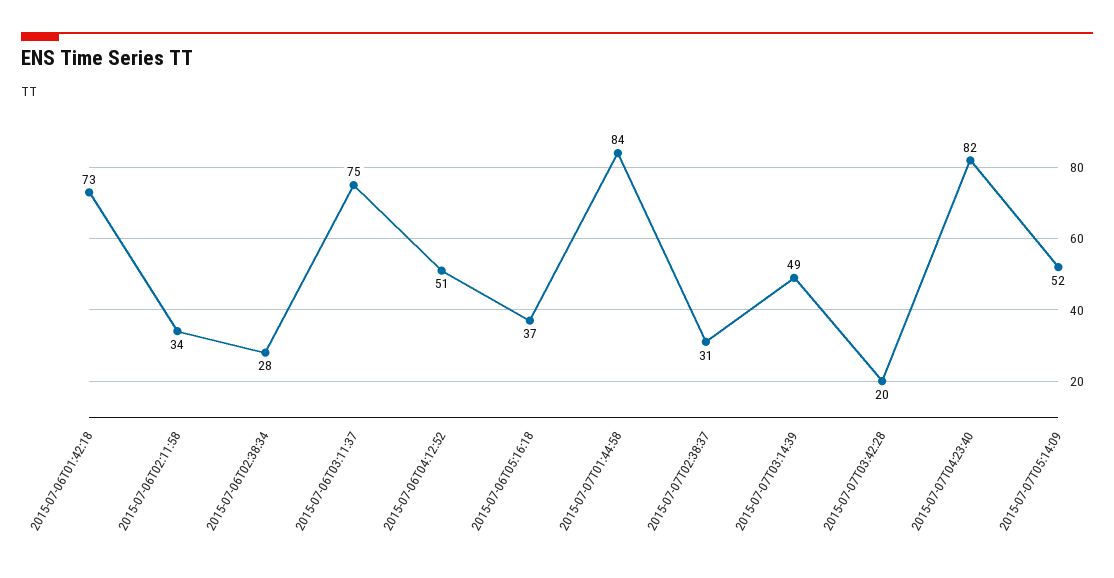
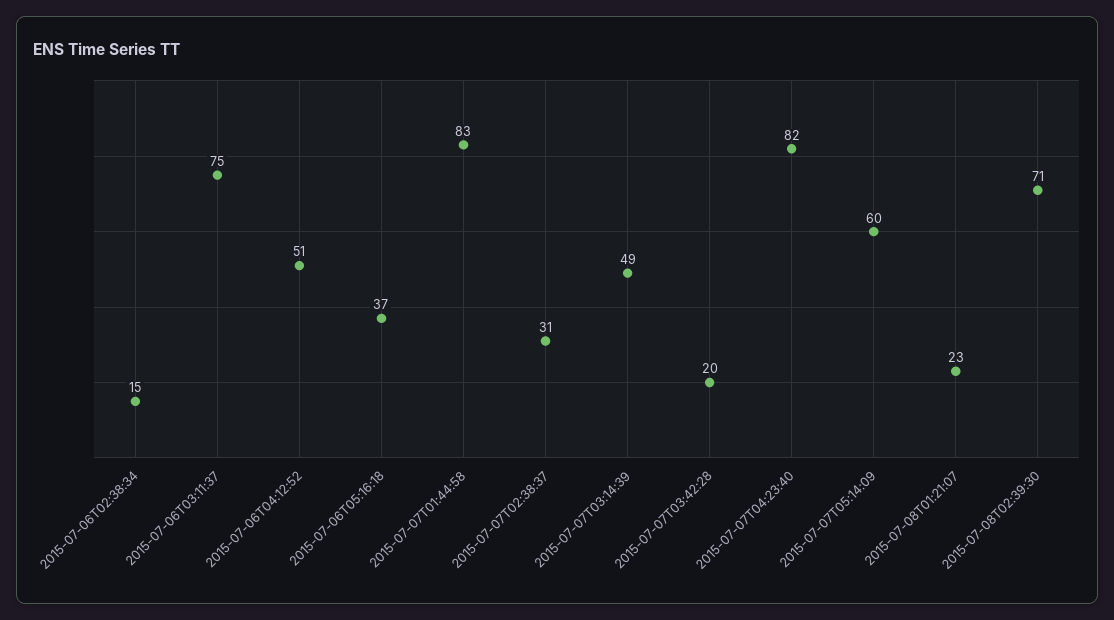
2015-07-06T01:42:18: 73 -> none
2015-07-06T02:11:58: 34 -> none
2015-07-06T02:38:34: 28 -> 15
2015-07-07T01:44:58: 84 -> 83
2015-07-07T05:14:09: 52 -> 60
2015-07-08T01:21:07: none -> 23
2015-07-08T02:39:30: none -> 71

